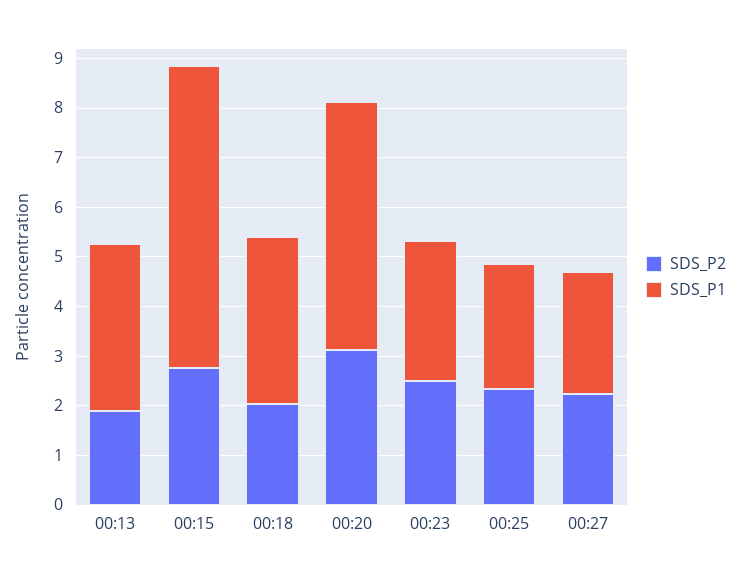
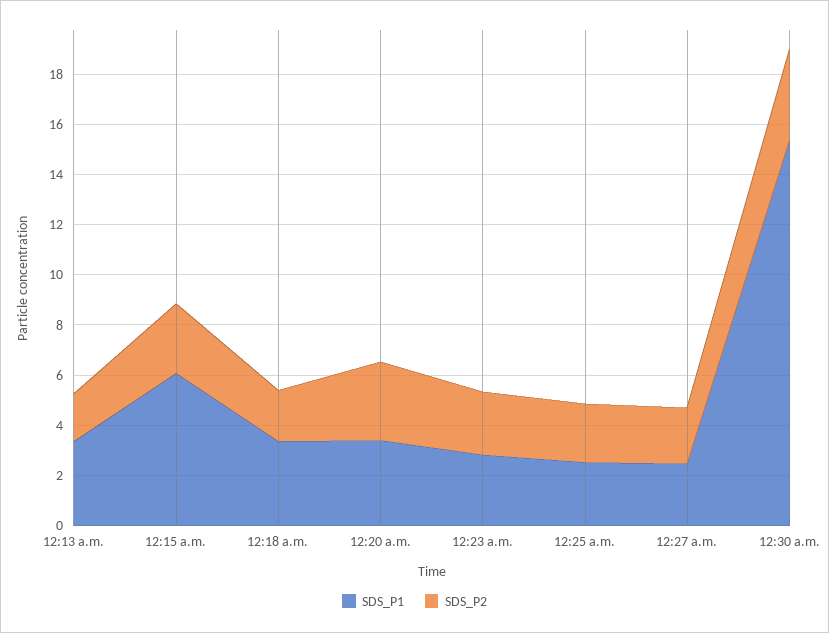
SDS_P1, 00:20: 5 -> 3.5
SDS_P1, 12:30 a.m.: none -> 15.5
SDS_P2, 12:30 a.m.: none -> 3.5

